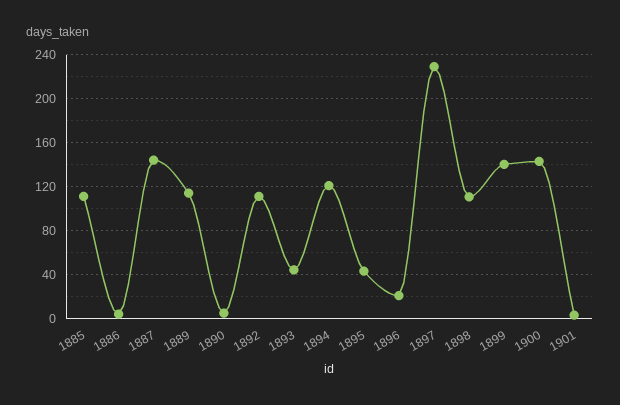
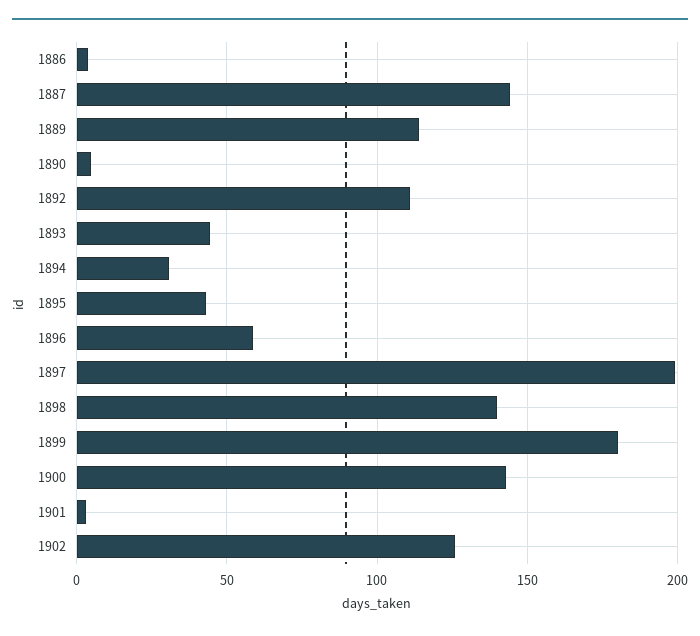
1885: 110 -> none
1894: 120 -> 30
1896: 20 -> 60
1897: 230 -> 200
1898: 110 -> 140
1899: 140 -> 180
1902: none -> 125

